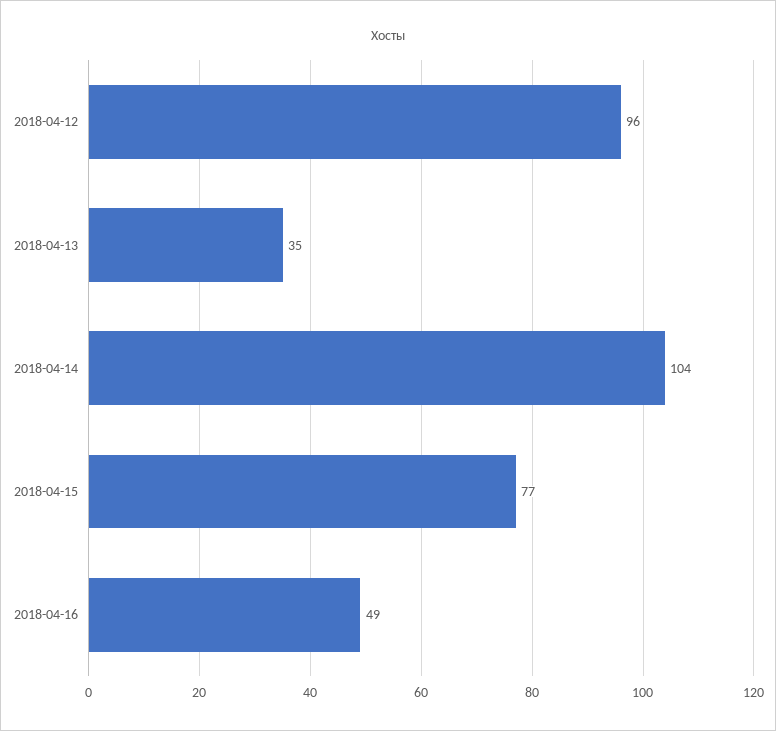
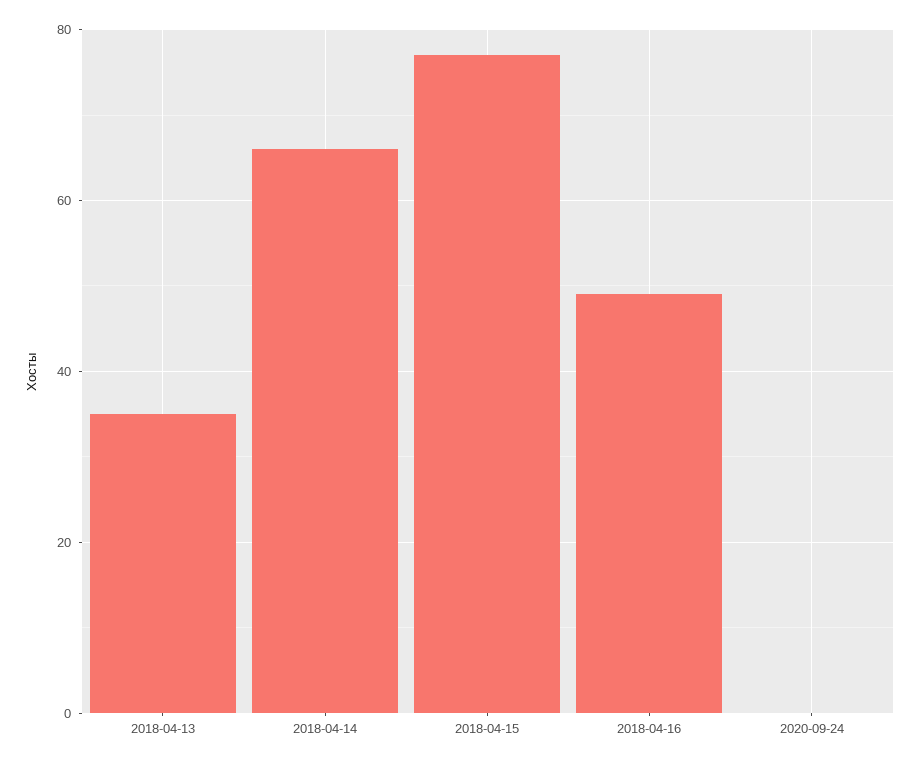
2018-04-12: 96 -> none
2018-04-14: 104 -> 65
2020-09-24: none -> 0

